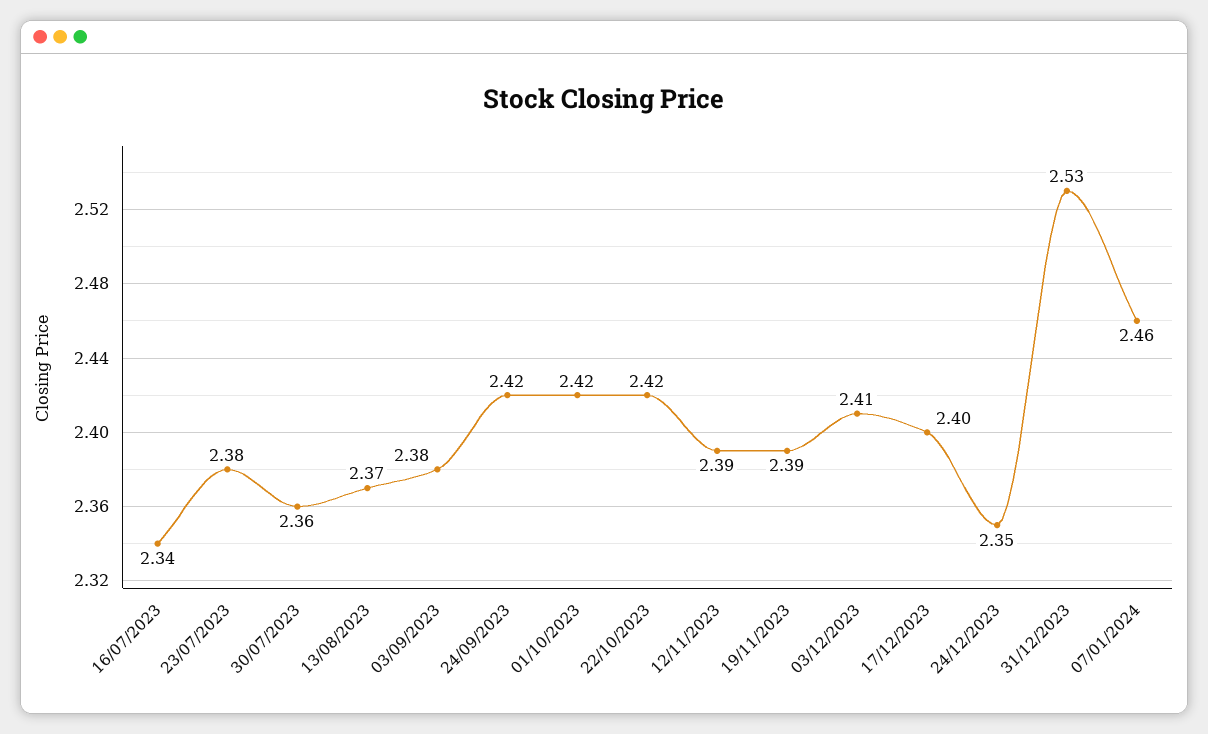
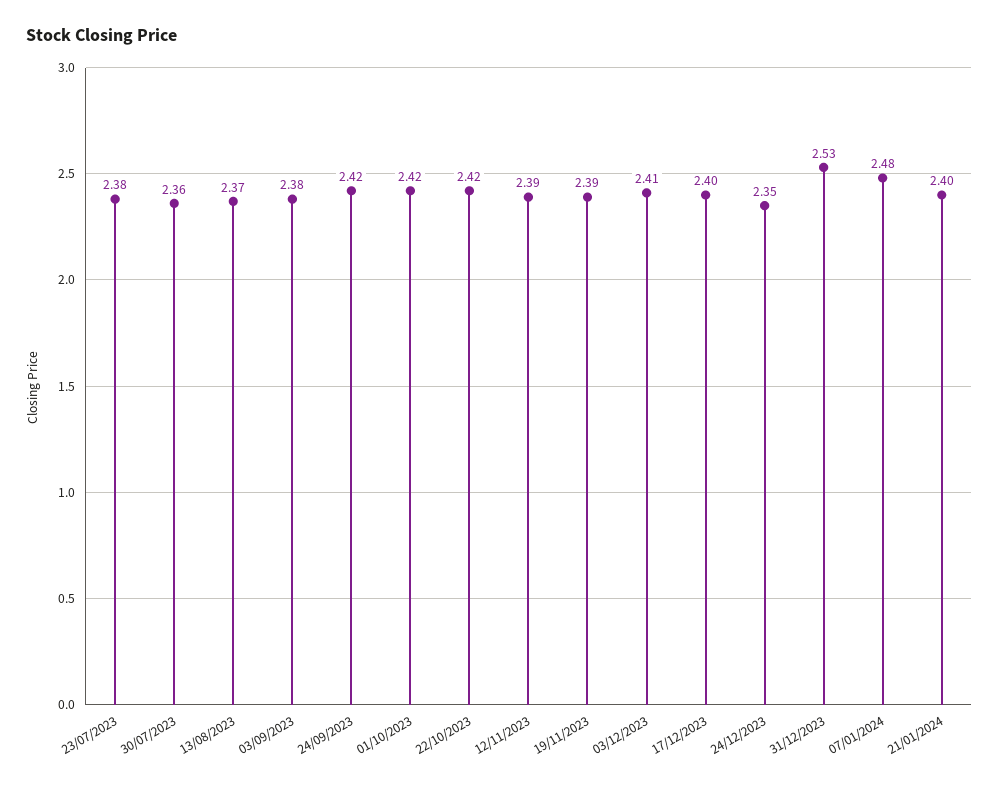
16/07/2023: 2.34 -> none
07/01/2024: 2.46 -> 2.48
21/01/2024: none -> 2.4

